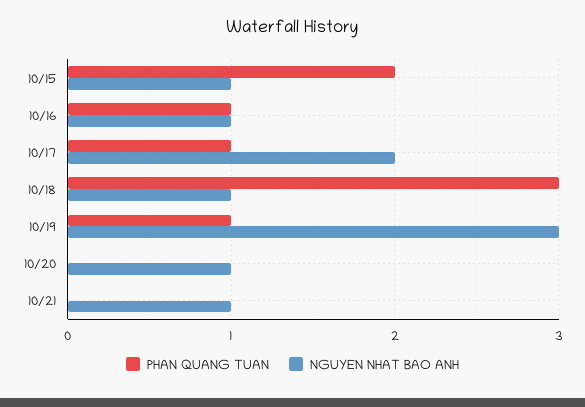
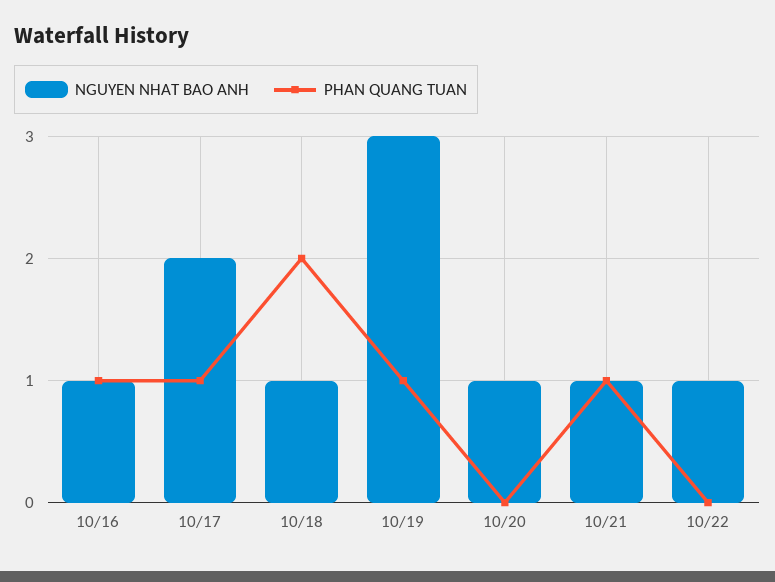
PHAN QUANG TUAN, 10/15: 2 -> none
NGUYEN NHAT BAO ANH, 10/15: 1 -> none
PHAN QUANG TUAN, 10/18: 3 -> 2
PHAN QUANG TUAN, 10/21: 0 -> 1
NGUYEN NHAT BAO ANH, 10/22: none -> 1
PHAN QUANG TUAN, 10/22: none -> 0

